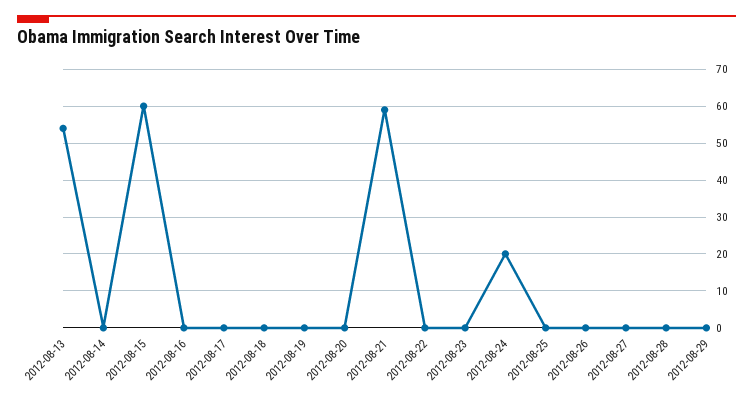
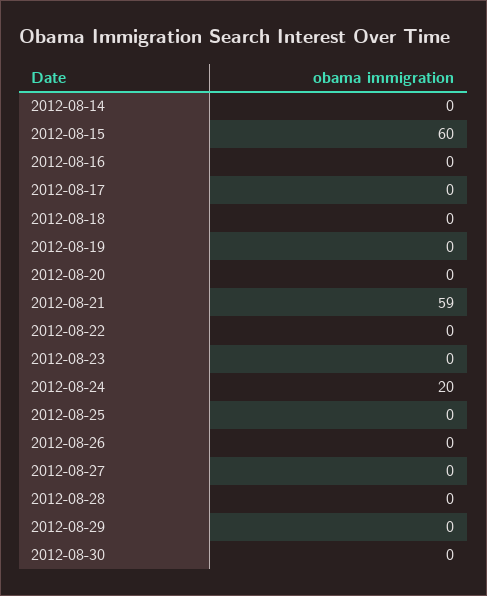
2012-08-13: 55 -> none
2012-08-30: none -> 0

